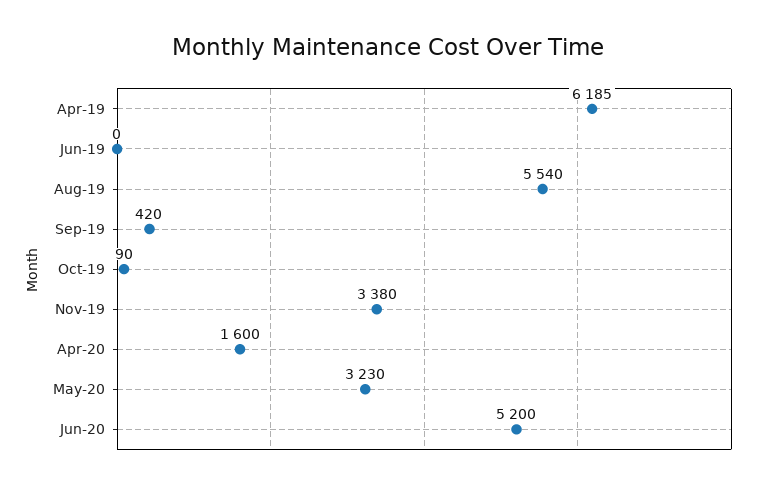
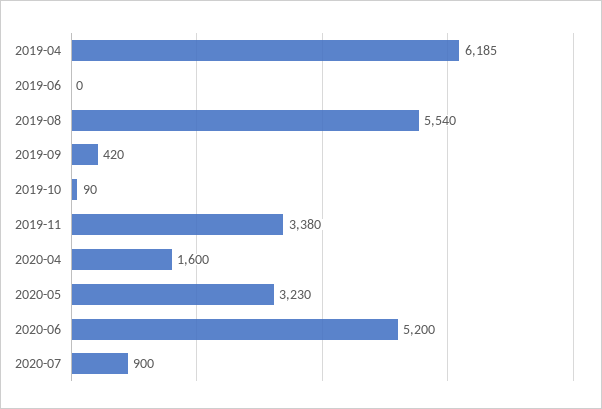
2020-07: none -> 900

